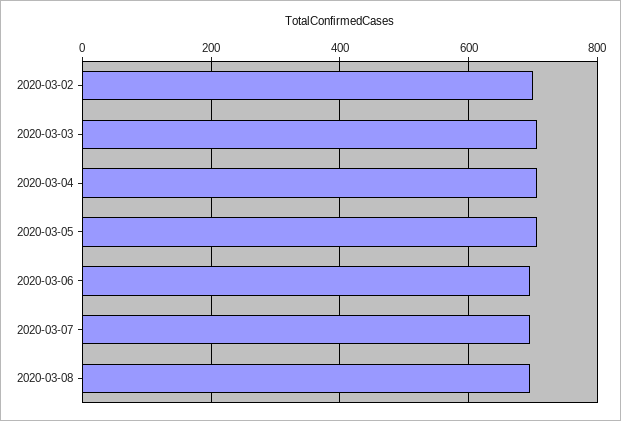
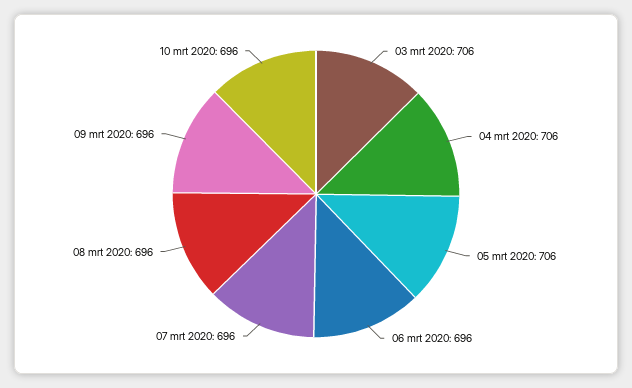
2020-03-02: 700 -> none
09 mrt 2020: none -> 696
10 mrt 2020: none -> 696

